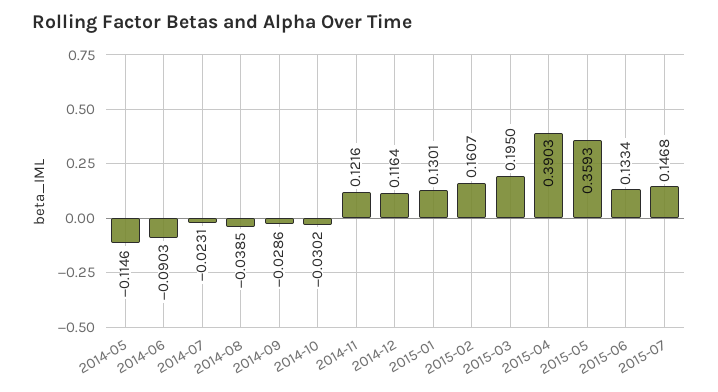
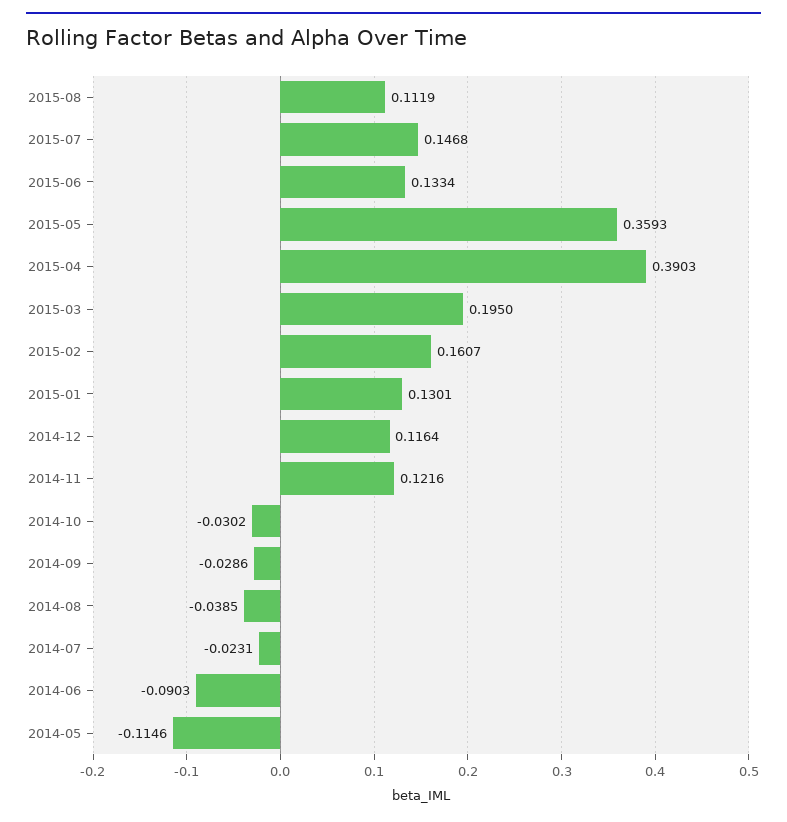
2015-08: none -> 0.1119

